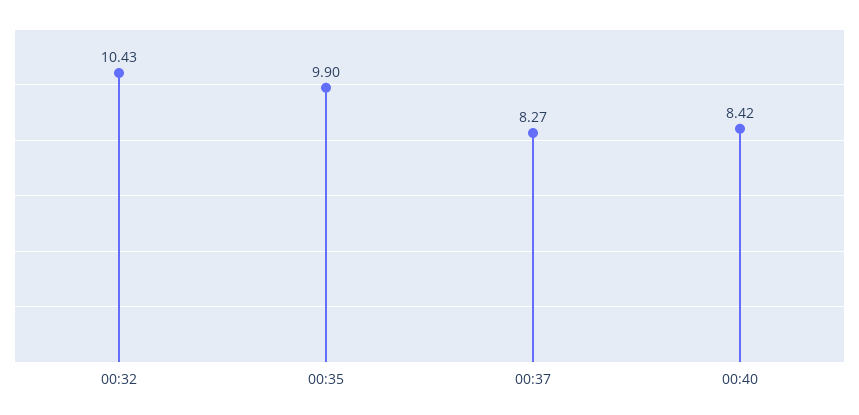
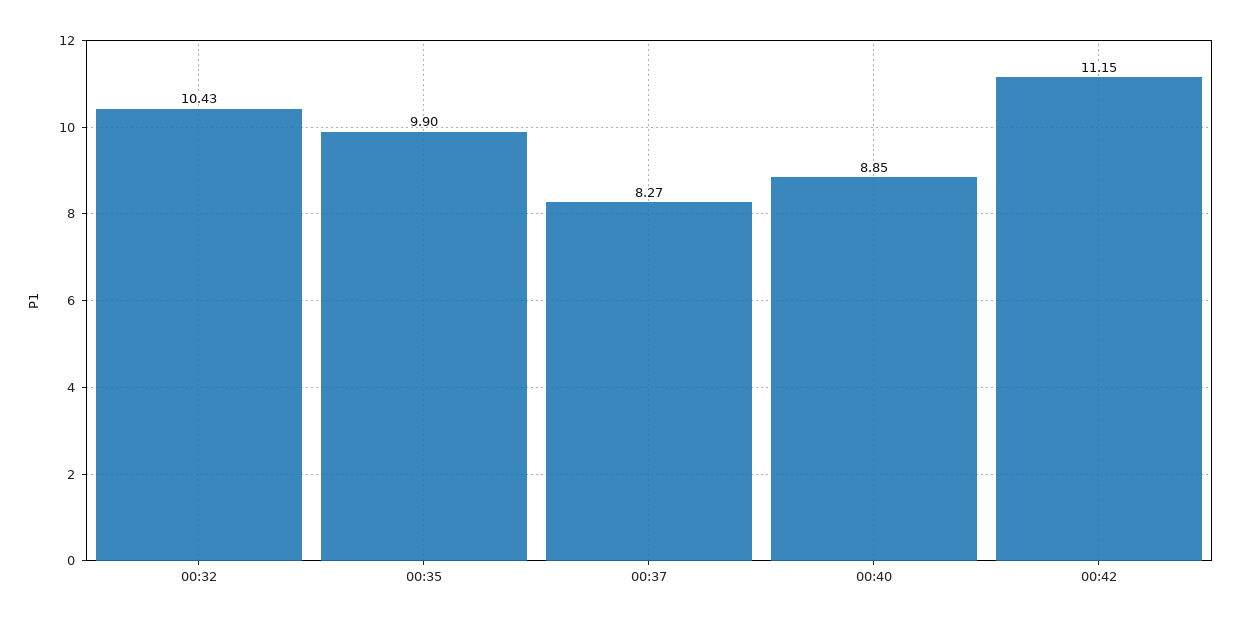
00:40: 8.42 -> 8.85
00:42: none -> 11.15

